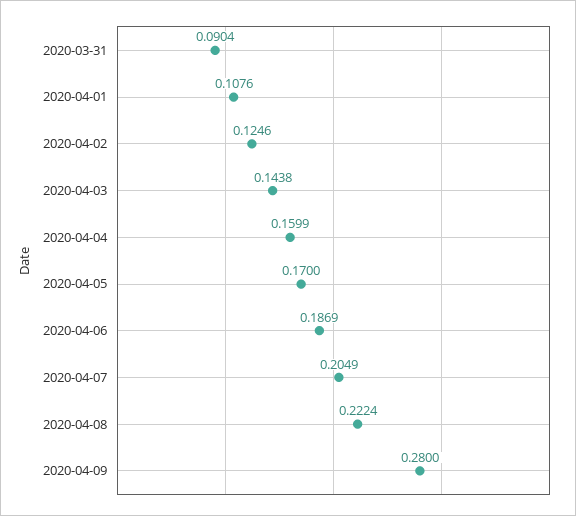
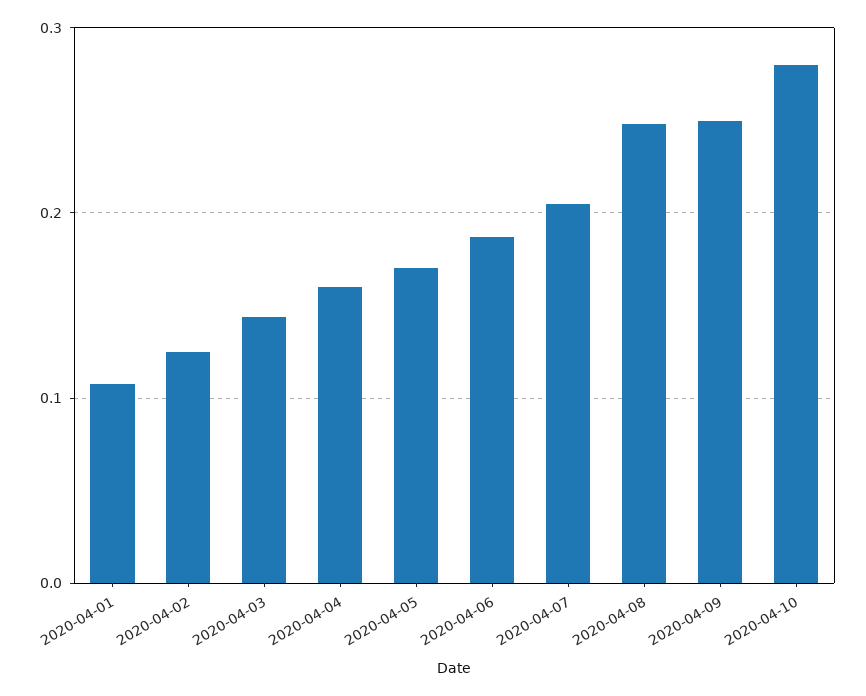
2020-03-31: 0.0904 -> none
2020-04-08: 0.2224 -> 0.25
2020-04-09: 0.28 -> 0.25
2020-04-10: none -> 0.28

